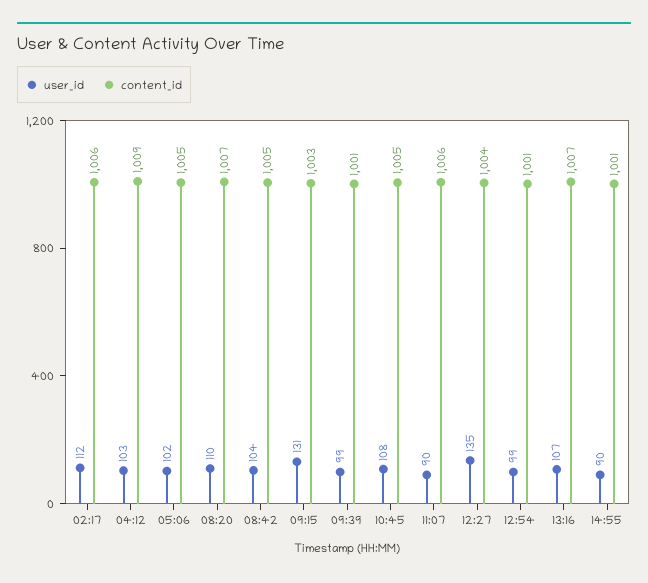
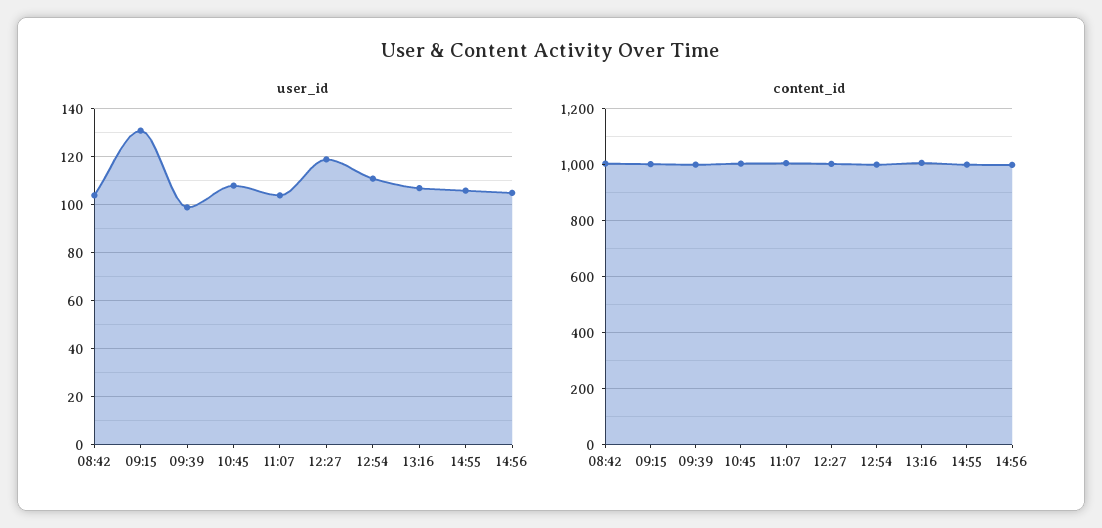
user_id, 02:17: 112 -> none
content_id, 02:17: 1006 -> none
user_id, 04:12: 103 -> none
content_id, 04:12: 1009 -> none
user_id, 05:06: 102 -> none
content_id, 05:06: 1005 -> none
user_id, 08:20: 110 -> none
content_id, 08:20: 1007 -> none
user_id, 11:07: 90 -> 105
user_id, 12:27: 135 -> 120
user_id, 12:54: 99 -> 110
user_id, 14:55: 90 -> 105
user_id, 14:56: none -> 105
content_id, 14:56: none -> 1000

